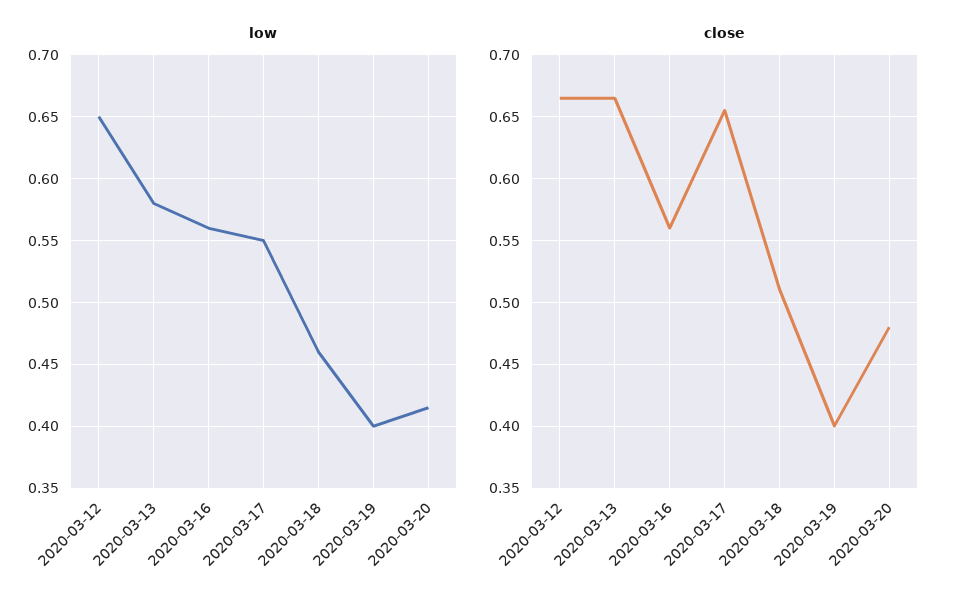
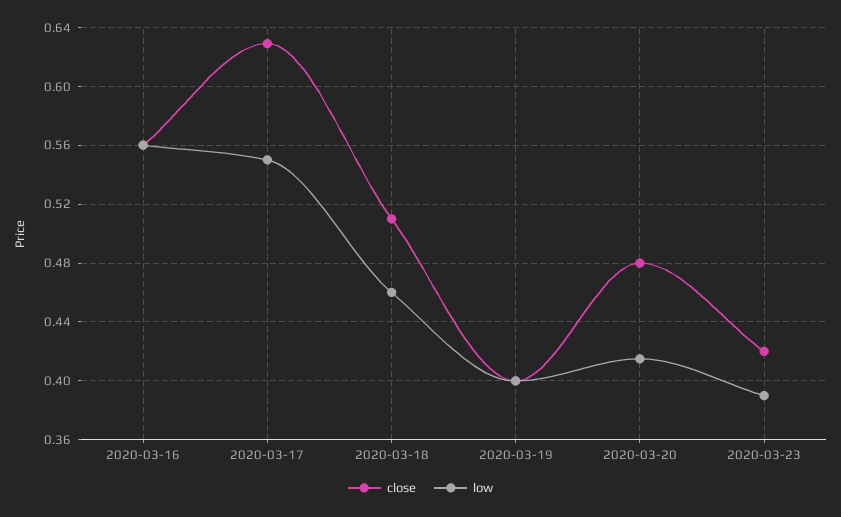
low, 2020-03-12: 0.65 -> none
low, 2020-03-13: 0.58 -> none
close, 2020-03-12: 0.665 -> none
close, 2020-03-13: 0.665 -> none
close, 2020-03-17: 0.655 -> 0.63
close, 2020-03-23: none -> 0.42
low, 2020-03-23: none -> 0.39

